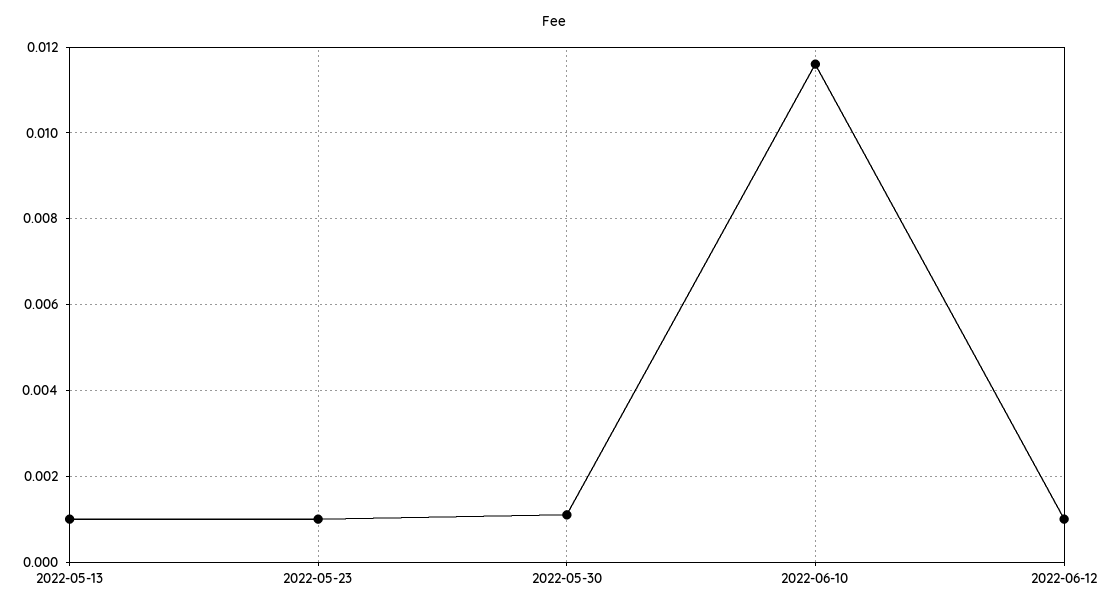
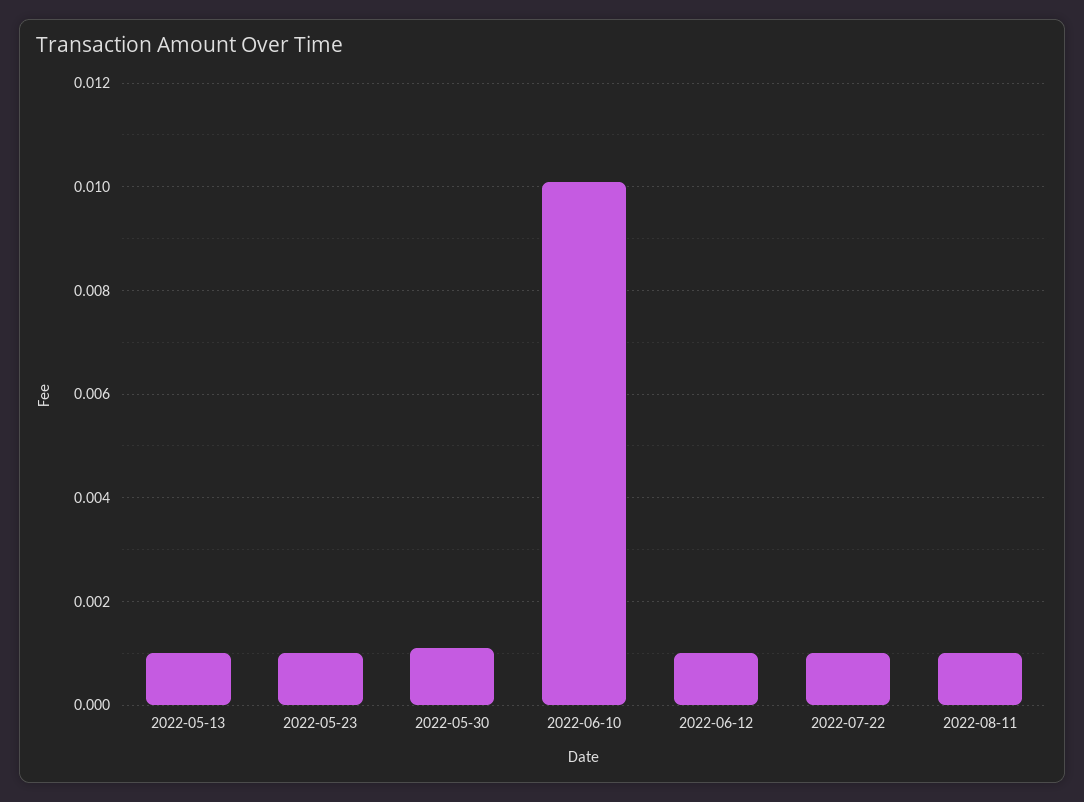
2022-06-10: 0.0115 -> 0.01
2022-07-22: none -> 0.001
2022-08-11: none -> 0.001

